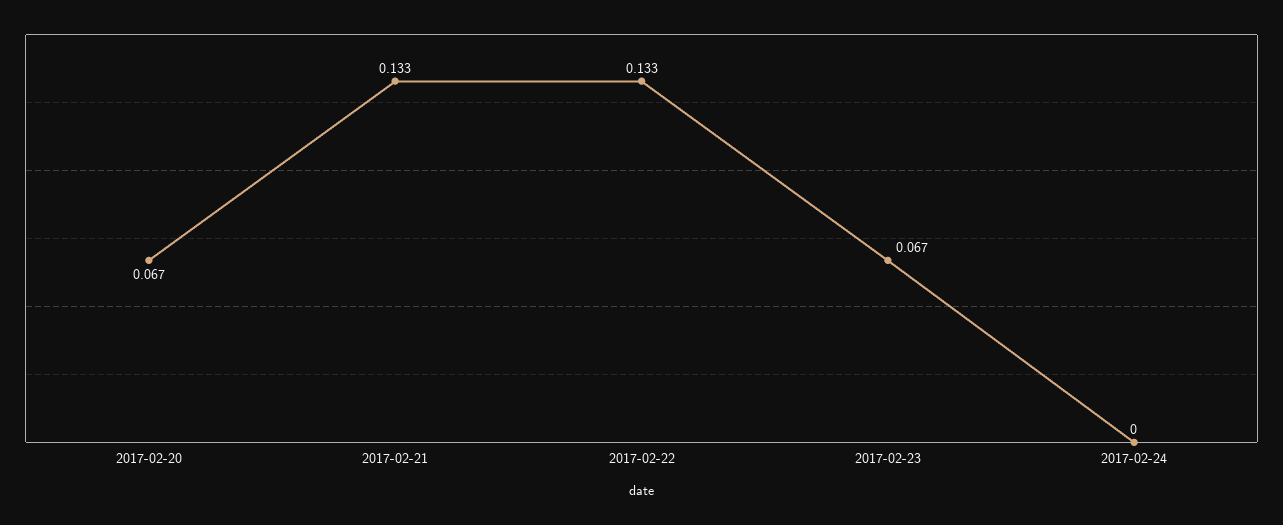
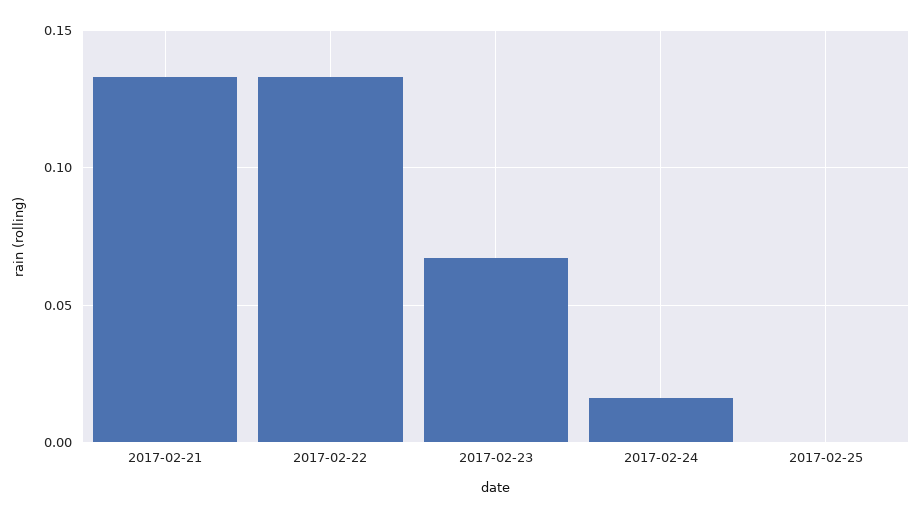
2017-02-20: 0.067 -> none
2017-02-24: 0 -> 0.015
2017-02-25: none -> 0

